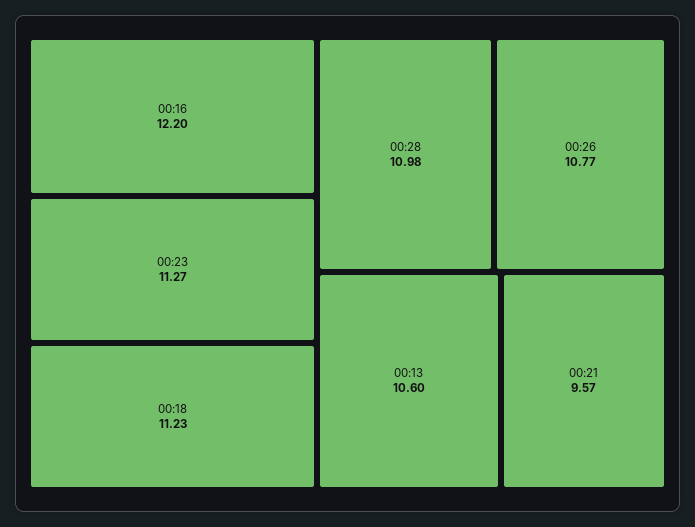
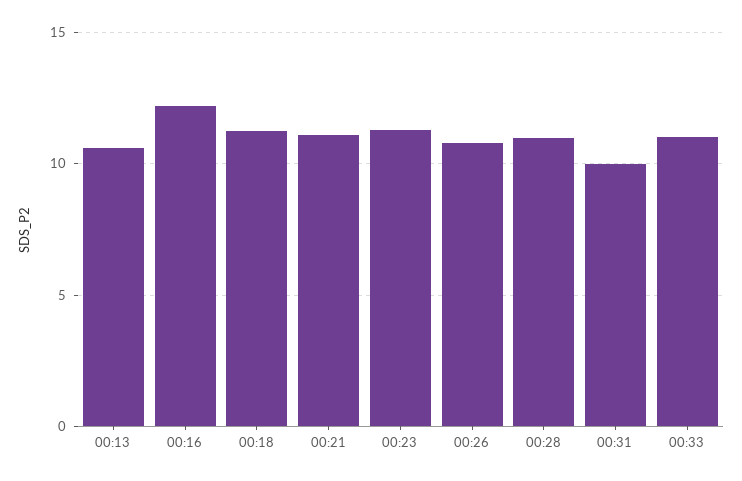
00:21: 9.57 -> 11
00:31: none -> 10
00:33: none -> 11

